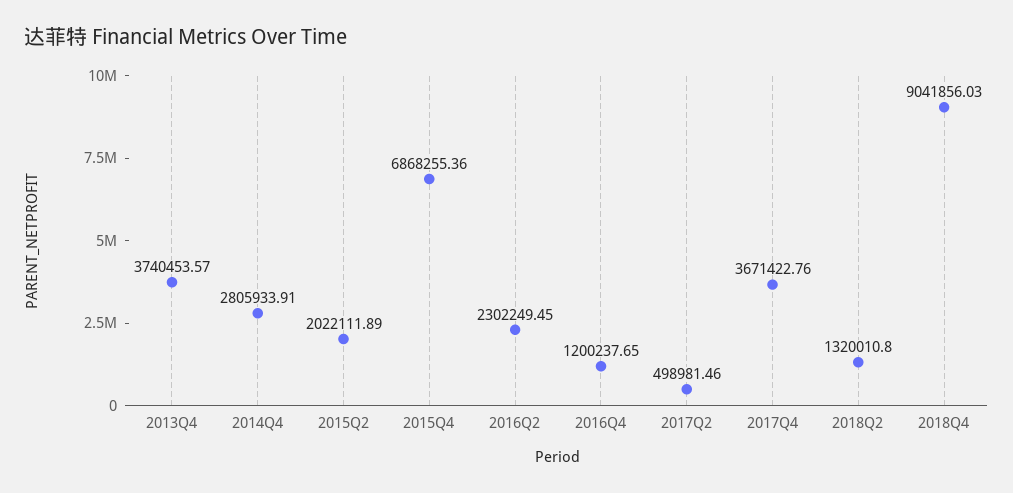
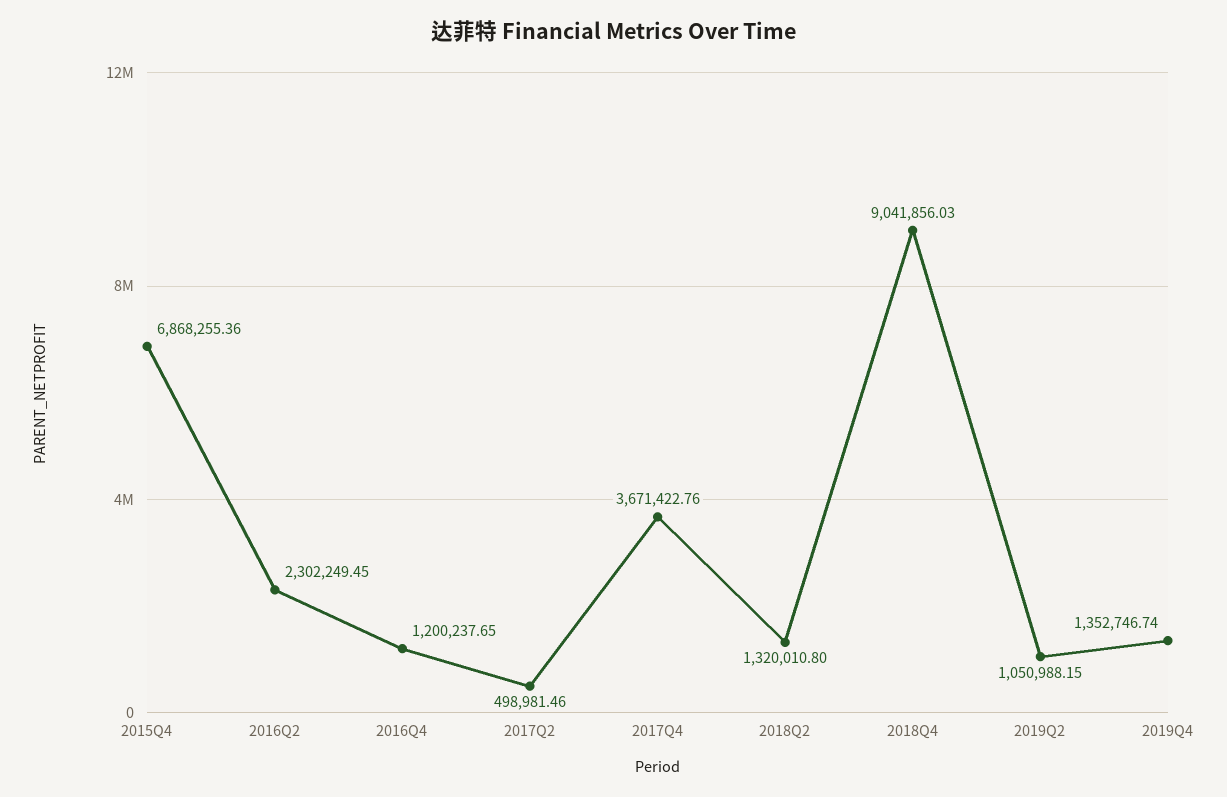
2013Q4: 3740453.57 -> none
2014Q4: 2805933.91 -> none
2015Q2: 2022111.89 -> none
2019Q2: none -> 1050988.15
2019Q4: none -> 1352746.74

